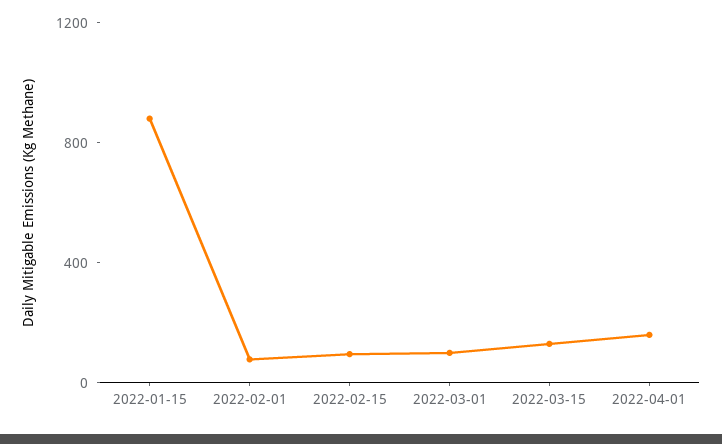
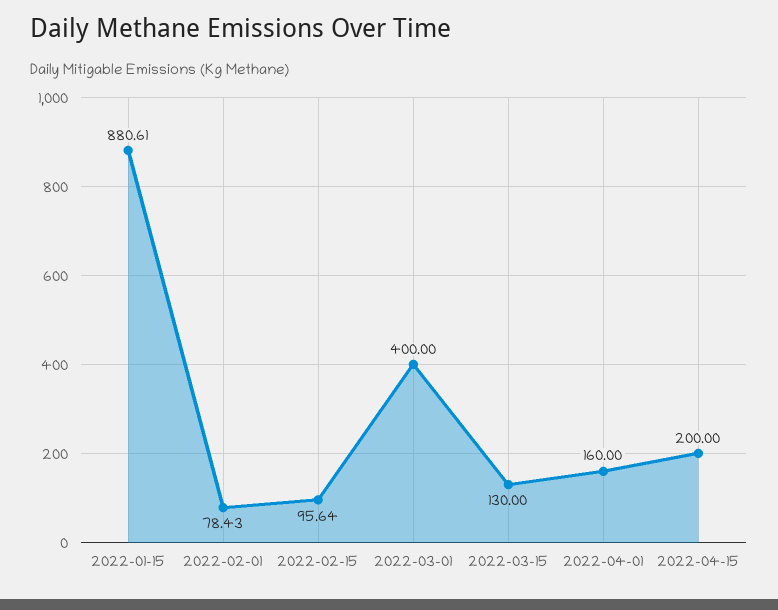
2022-03-01: 100 -> 400
2022-04-15: none -> 200

